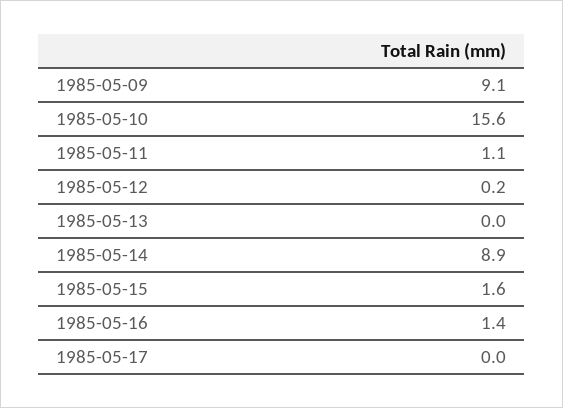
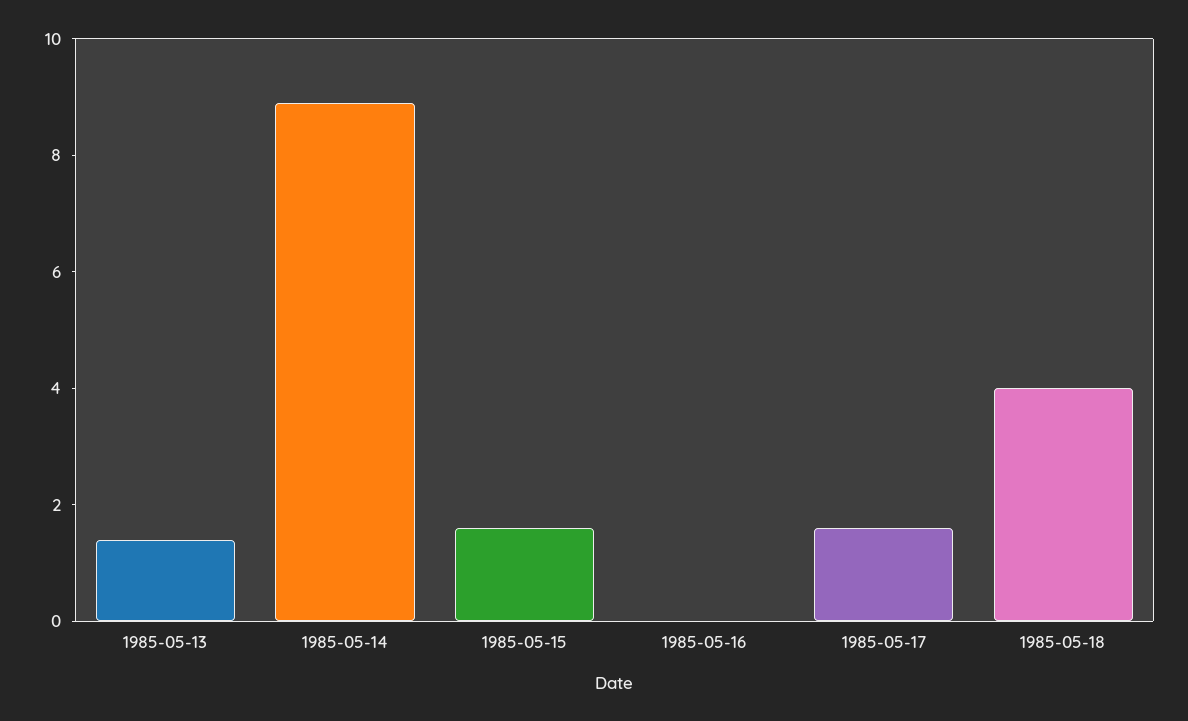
1985-05-09: 9.1 -> none
1985-05-10: 15.6 -> none
1985-05-11: 1.1 -> none
1985-05-12: 0.2 -> none
1985-05-13: 0 -> 1.5
1985-05-16: 1.4 -> 0
1985-05-17: 0 -> 1.5
1985-05-18: none -> 4

